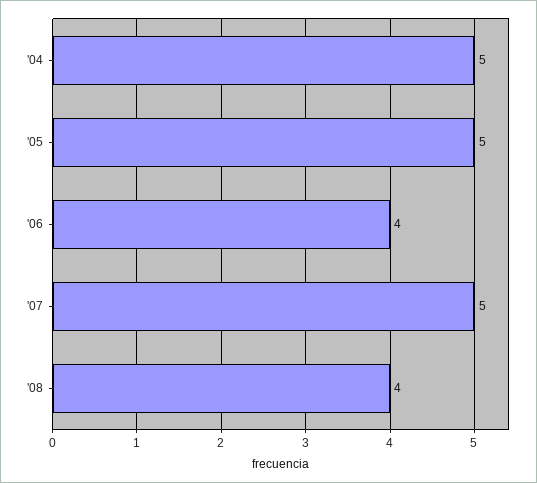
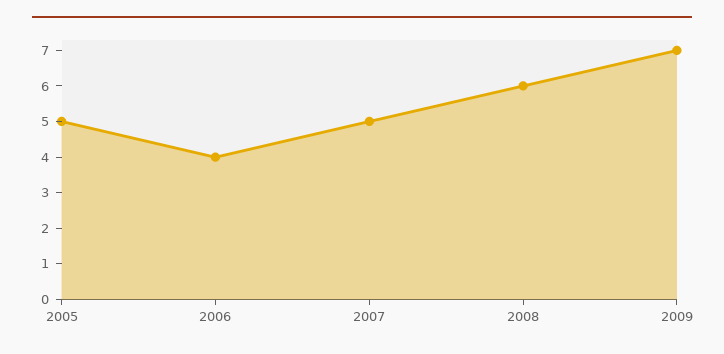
'04: 5 -> none
'08: 4 -> 6
2009: none -> 7

